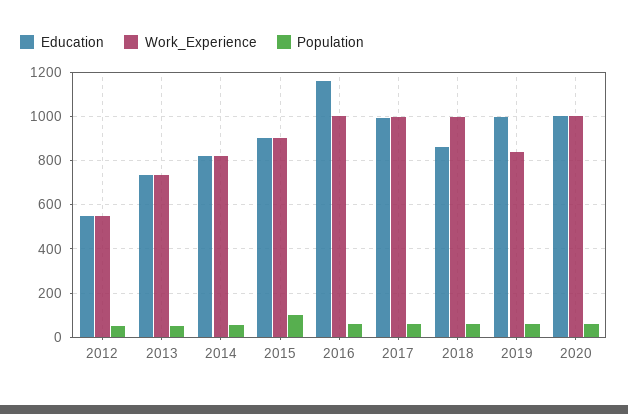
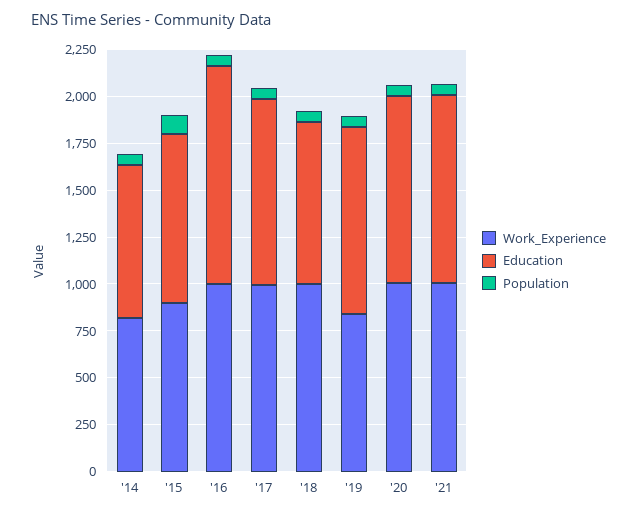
Education, 2012: 550 -> none
Work_Experience, 2012: 550 -> none
Population, 2012: 50 -> none
Education, 2013: 750 -> none
Work_Experience, 2013: 750 -> none
Population, 2013: 50 -> none
Work_Experience, '21: none -> 1000
Education, '21: none -> 1000
Population, '21: none -> 50

